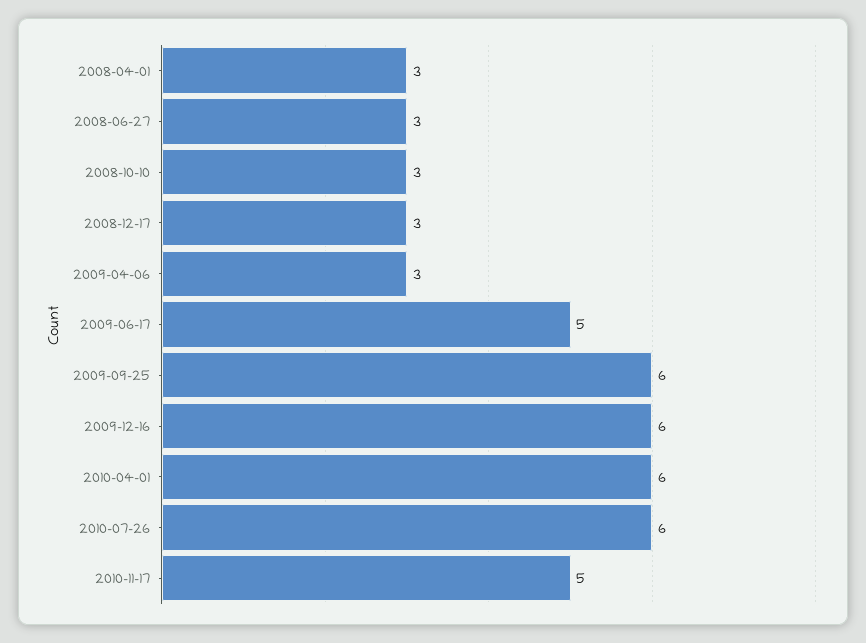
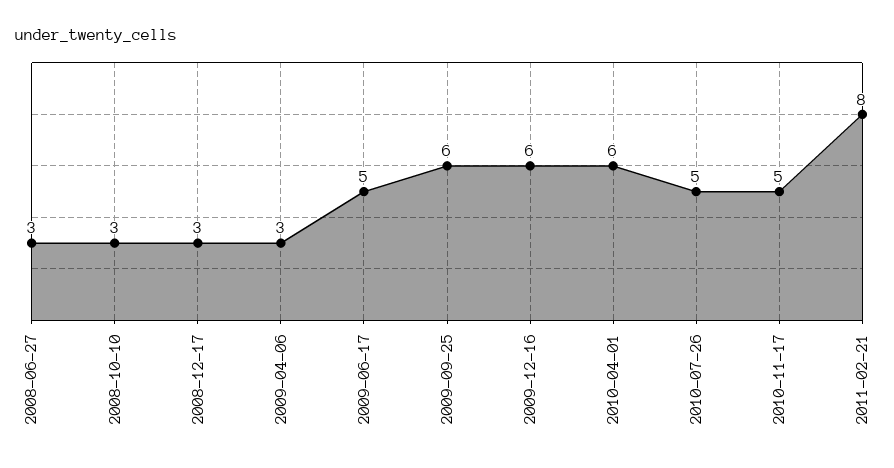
2008-04-01: 3 -> none
2010-07-26: 6 -> 5
2011-02-21: none -> 8

